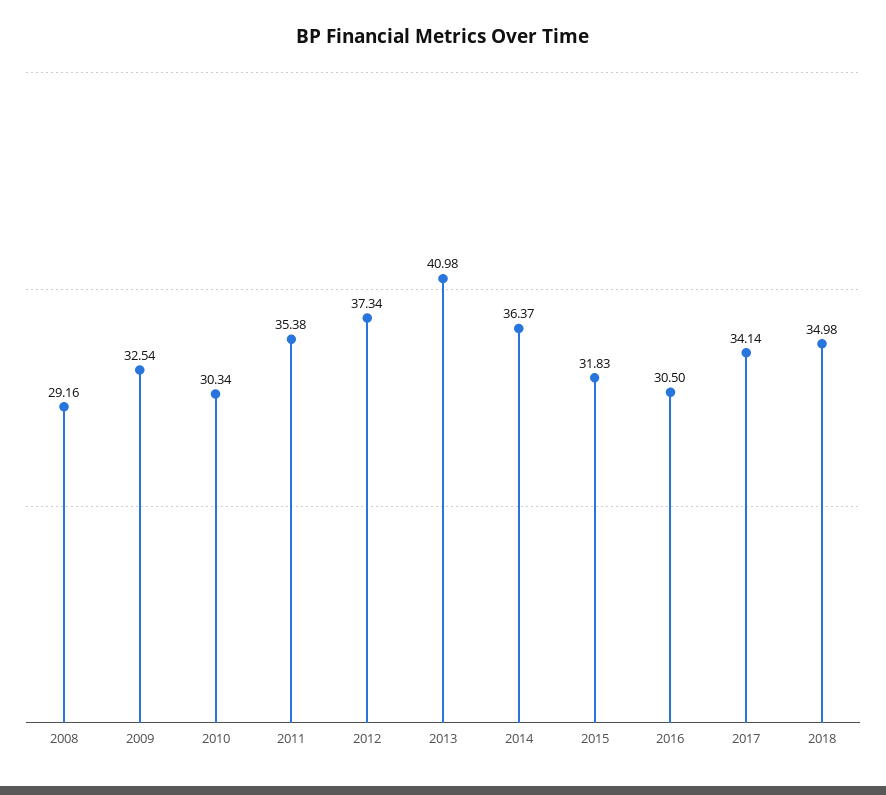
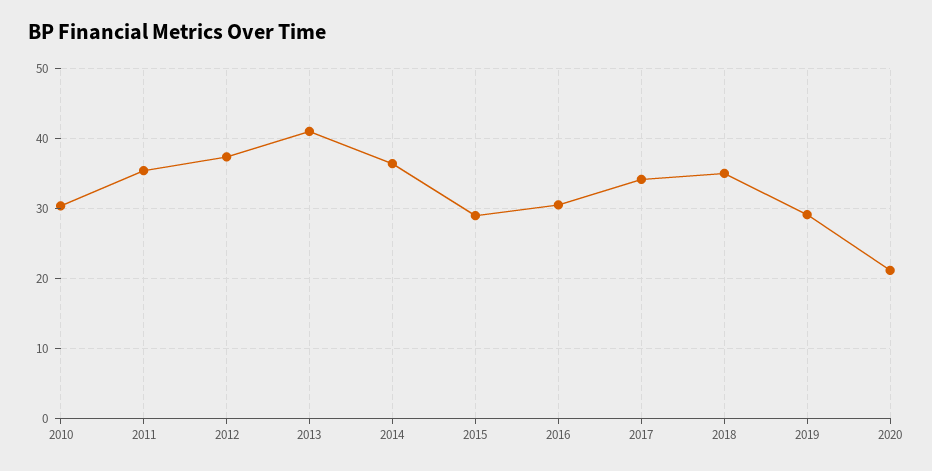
2008: 29.16 -> none
2009: 32.54 -> none
2015: 31.83 -> 29
2019: none -> 29
2020: none -> 21

